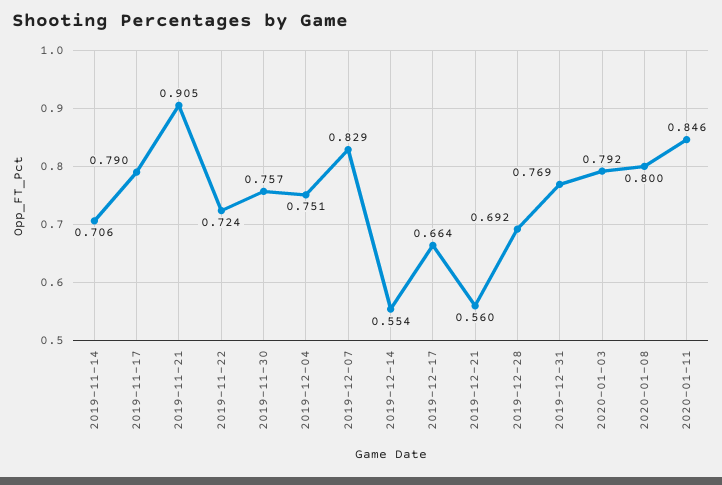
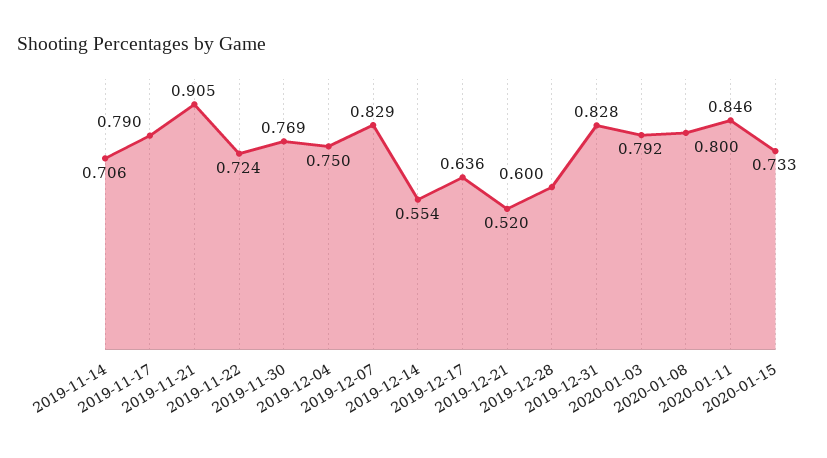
2019-11-30: 0.757 -> 0.769
2019-12-04: 0.751 -> 0.75
2019-12-17: 0.664 -> 0.636
2019-12-21: 0.56 -> 0.52
2019-12-28: 0.692 -> 0.6
2019-12-31: 0.769 -> 0.828
2020-01-15: none -> 0.733

